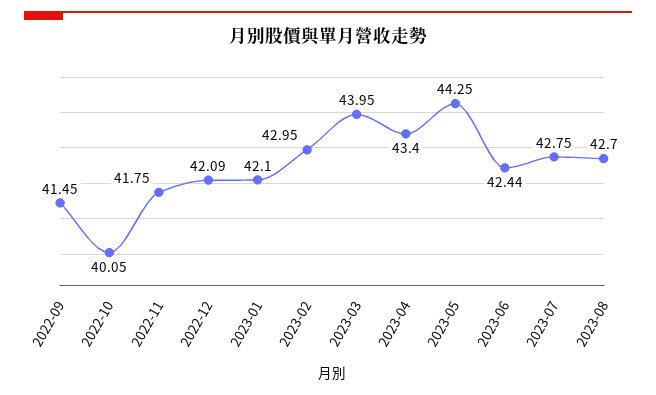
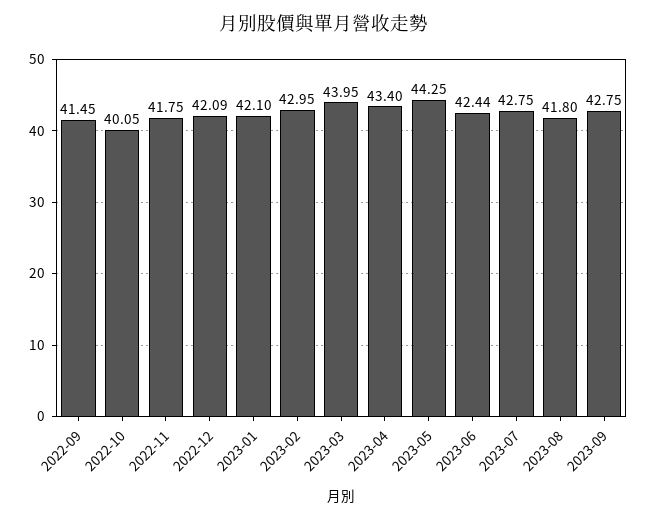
2023-08: 42.7 -> 41.8
2023-09: none -> 42.75

